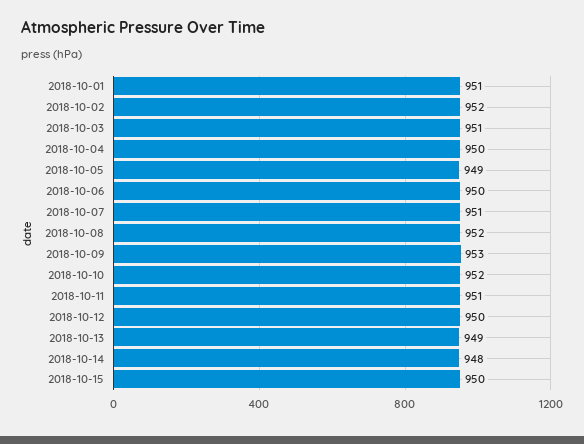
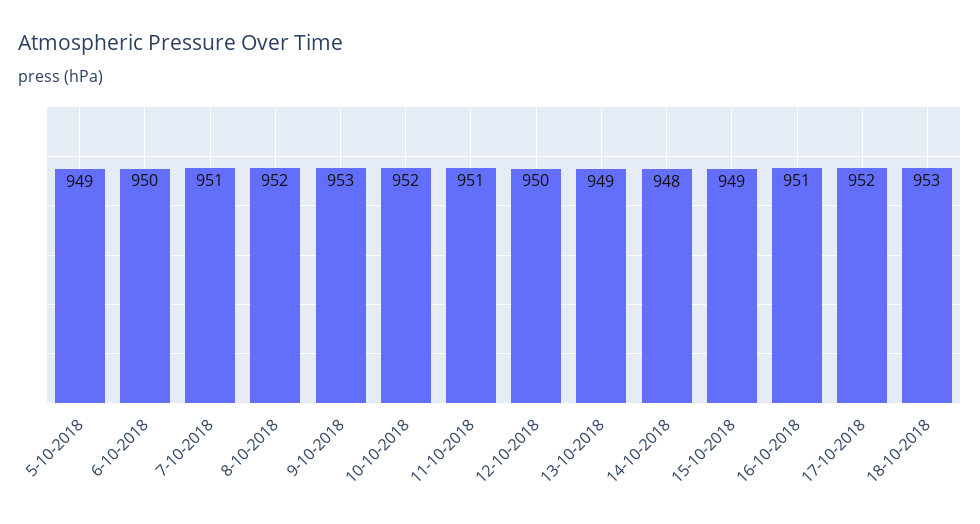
2018-10-01: 951 -> none
2018-10-02: 952 -> none
2018-10-03: 951 -> none
2018-10-04: 950 -> none
2018-10-15: 950 -> 949
16-10-2018: none -> 951
17-10-2018: none -> 952
18-10-2018: none -> 953

